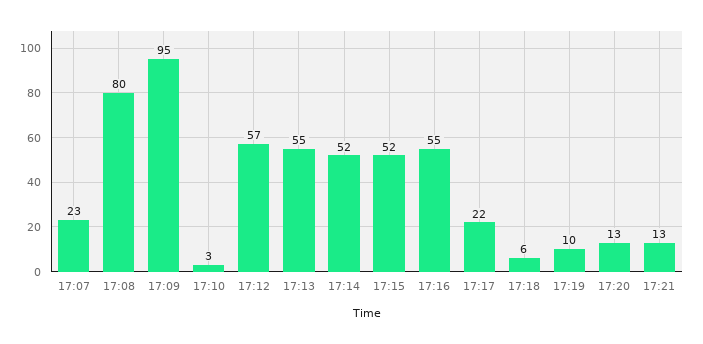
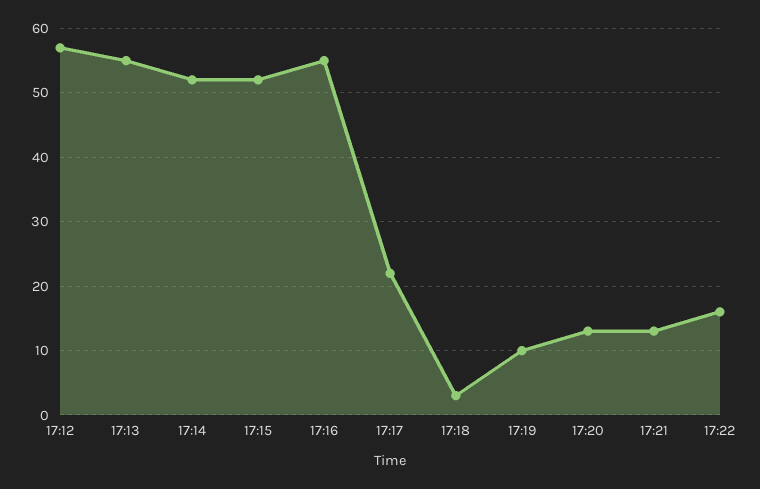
17:07: 23 -> none
17:08: 80 -> none
17:09: 95 -> none
17:10: 3 -> none
17:18: 6 -> 3
17:22: none -> 16

